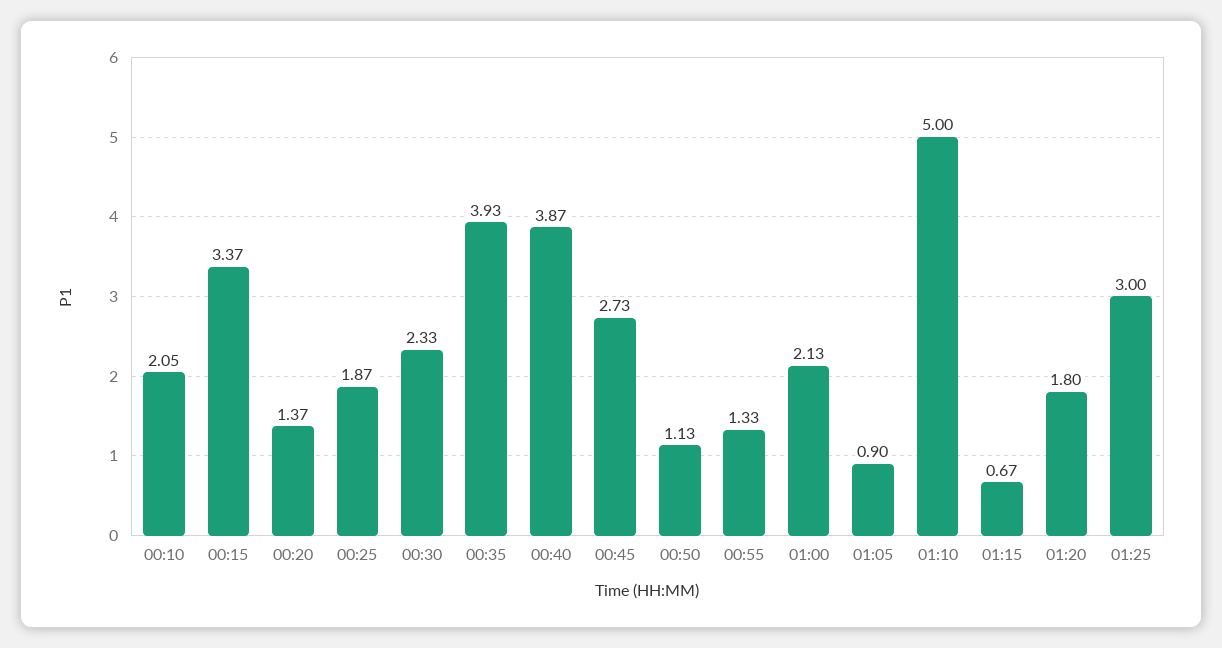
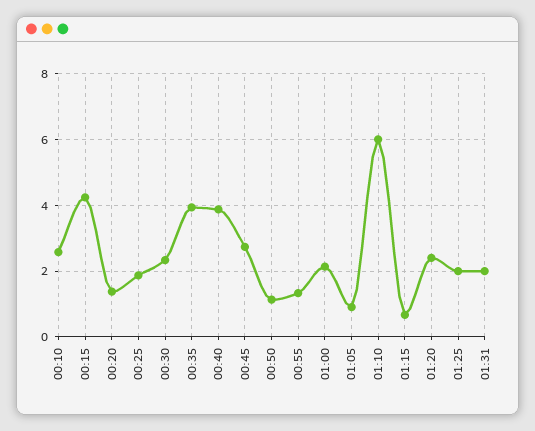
00:10: 2.05 -> 2.6
00:15: 3.37 -> 4.2
01:10: 5 -> 6
01:20: 1.8 -> 2.4
01:25: 3 -> 2
01:31: none -> 2

